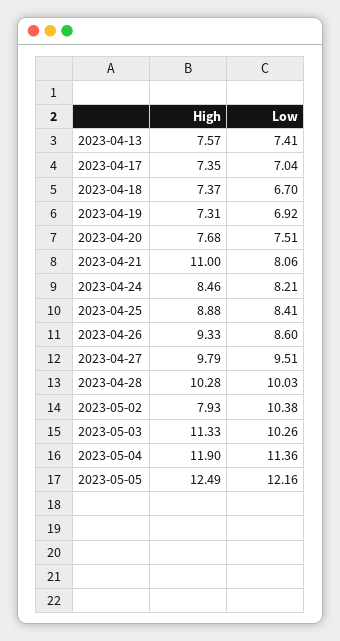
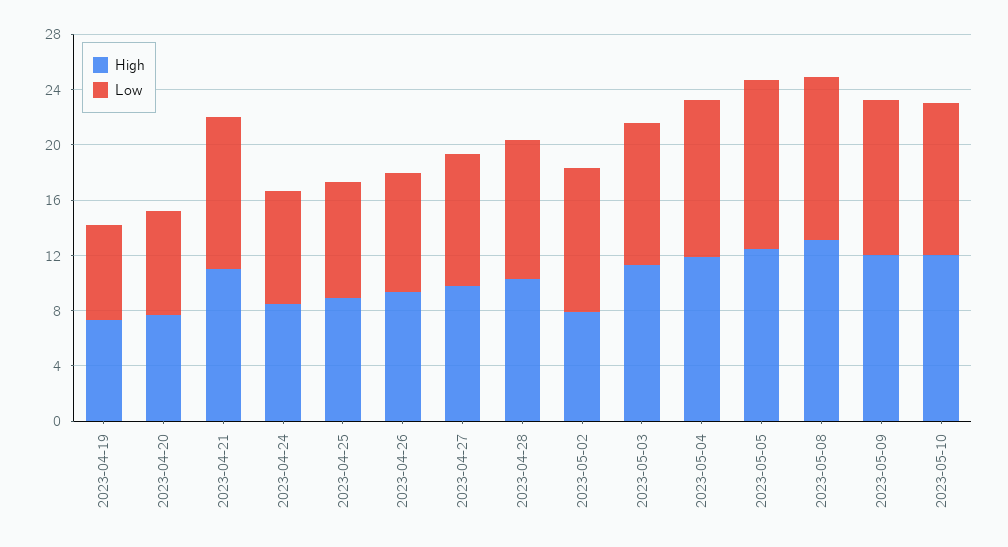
High, 2023-04-13: 7.57 -> none
Low, 2023-04-13: 7.41 -> none
High, 2023-04-17: 7.35 -> none
Low, 2023-04-17: 7.04 -> none
High, 2023-04-18: 7.37 -> none
Low, 2023-04-18: 6.7 -> none
Low, 2023-04-21: 8.06 -> 11
High, 2023-05-08: none -> 13
Low, 2023-05-08: none -> 12
High, 2023-05-09: none -> 12
Low, 2023-05-09: none -> 11
High, 2023-05-10: none -> 12
Low, 2023-05-10: none -> 11

